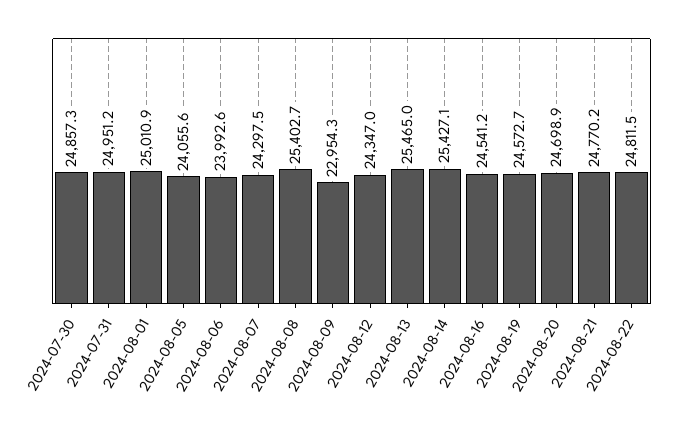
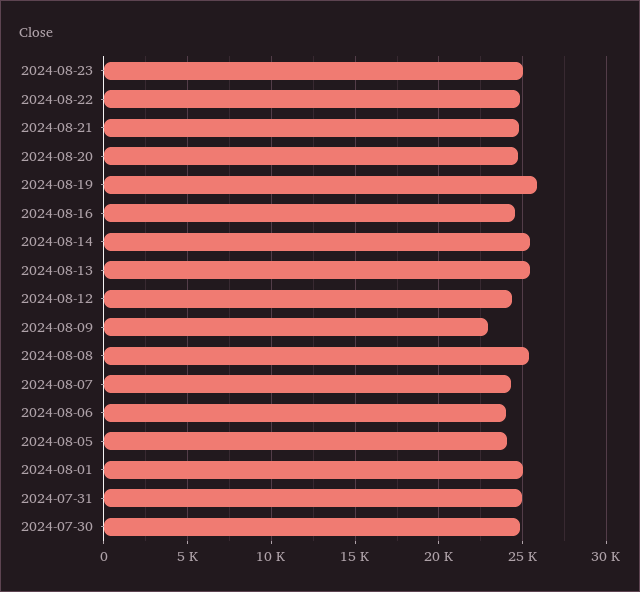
2024-08-19: 24572.7 -> 26000
2024-08-23: none -> 25000

